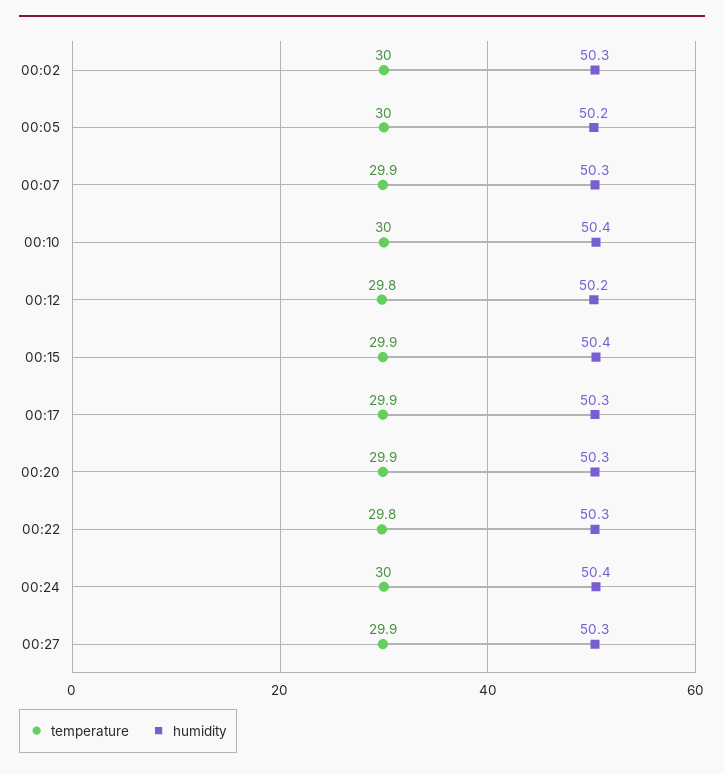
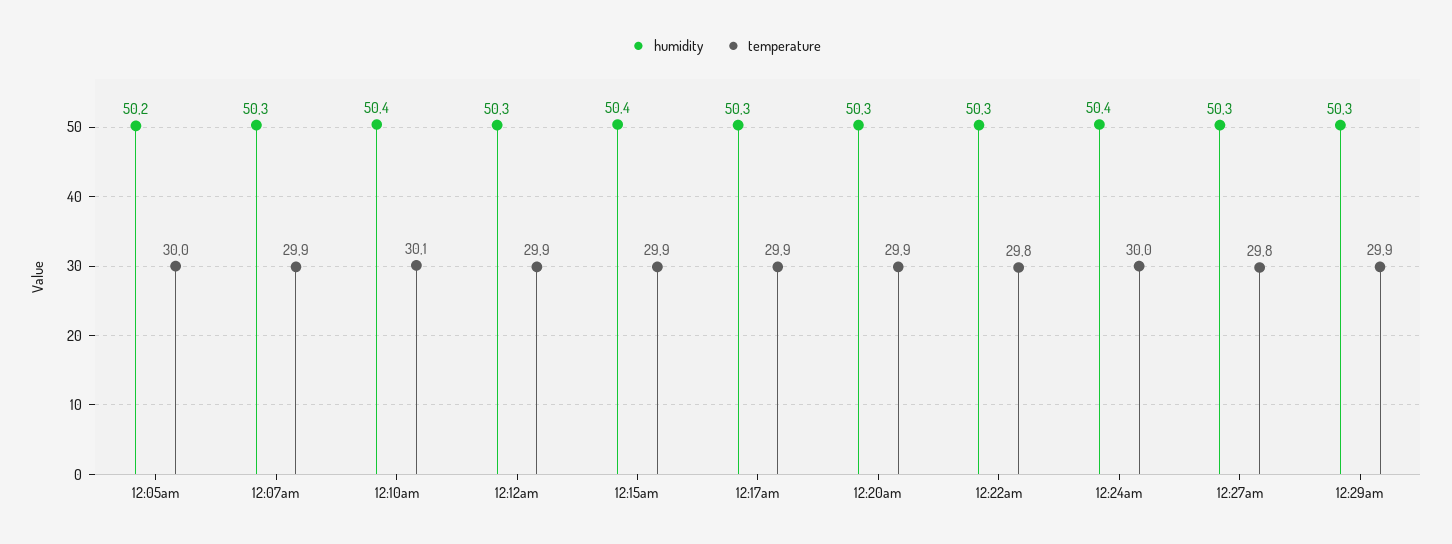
temperature, 00:02: 30 -> none
humidity, 00:02: 50.3 -> none
temperature, 00:10: 30 -> 30.1
temperature, 00:12: 29.8 -> 29.9
humidity, 00:12: 50.2 -> 50.3
temperature, 00:27: 29.9 -> 29.8
humidity, 12:29am: none -> 50.3
temperature, 12:29am: none -> 29.9

